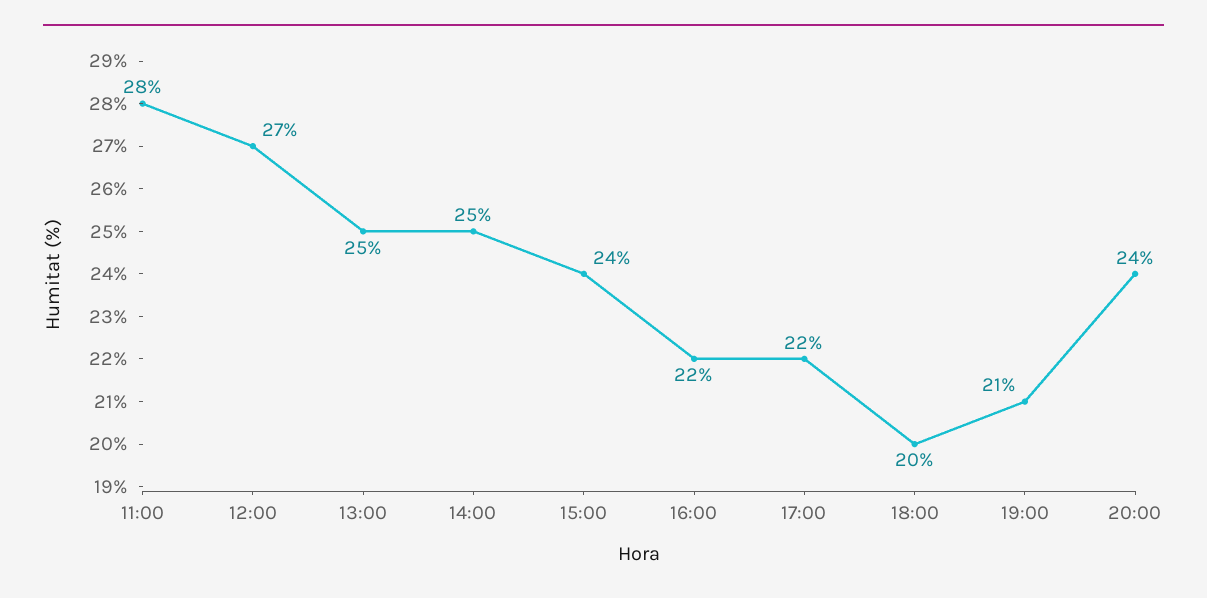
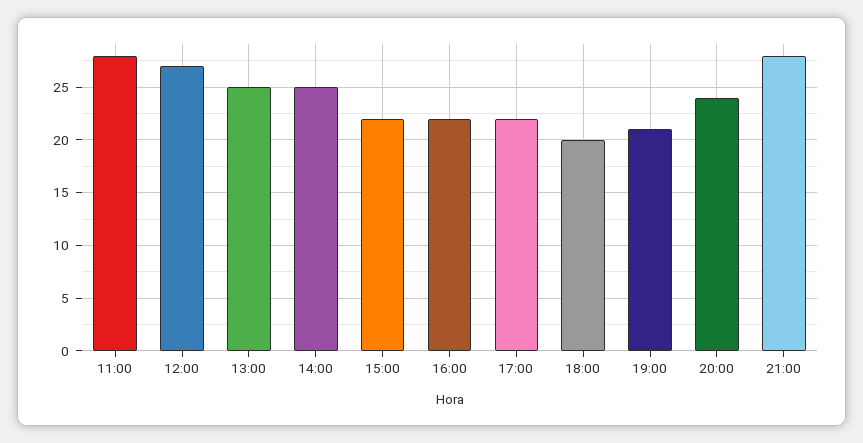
15:00: 24 -> 22
21:00: none -> 28

